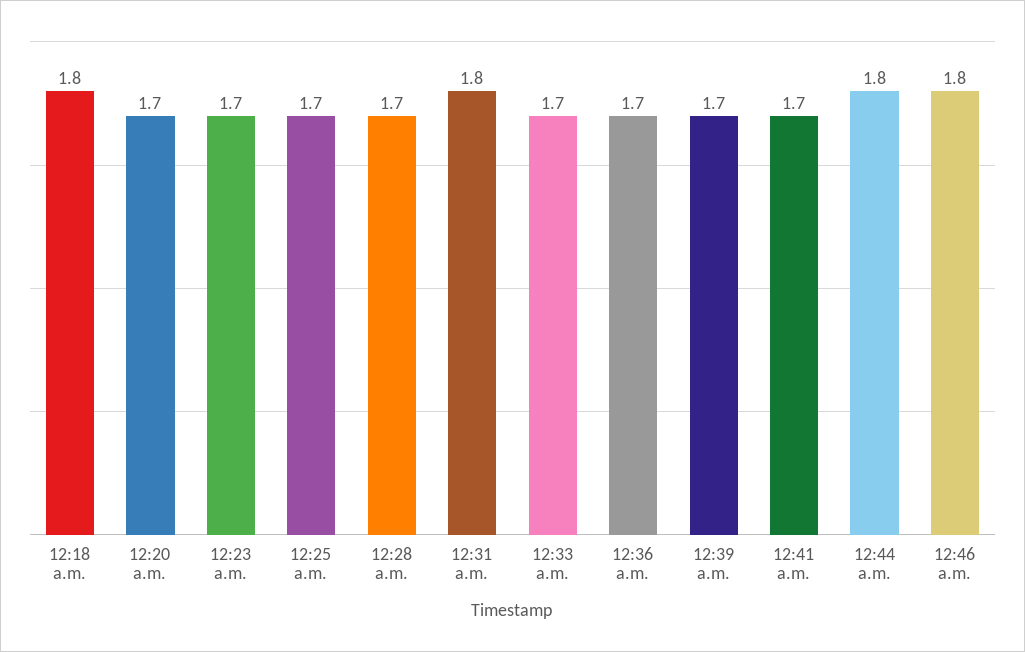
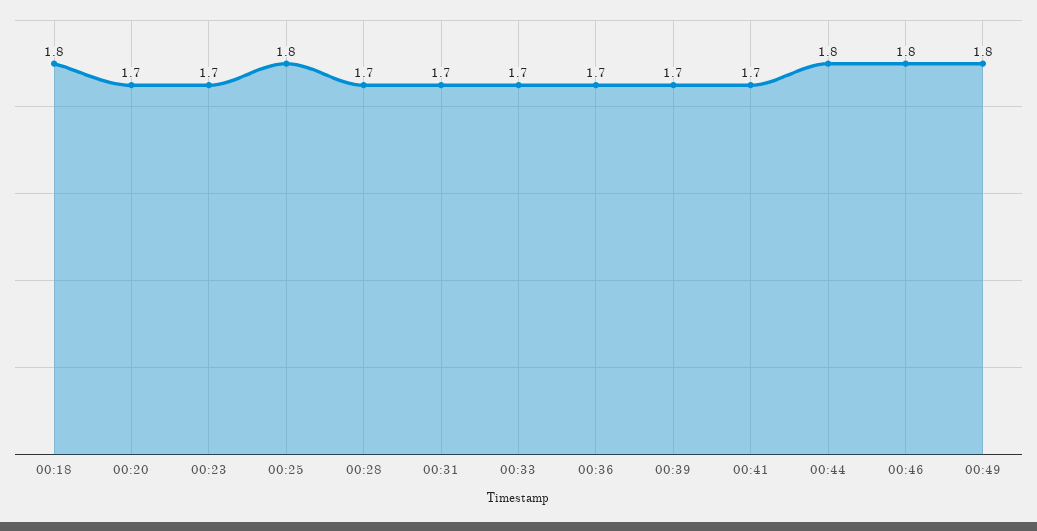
12:25 a.m.: 1.7 -> 1.8
12:31 a.m.: 1.8 -> 1.7
00:49: none -> 1.8

